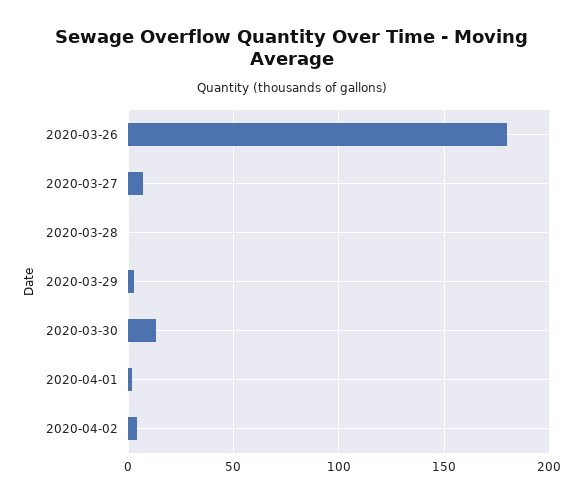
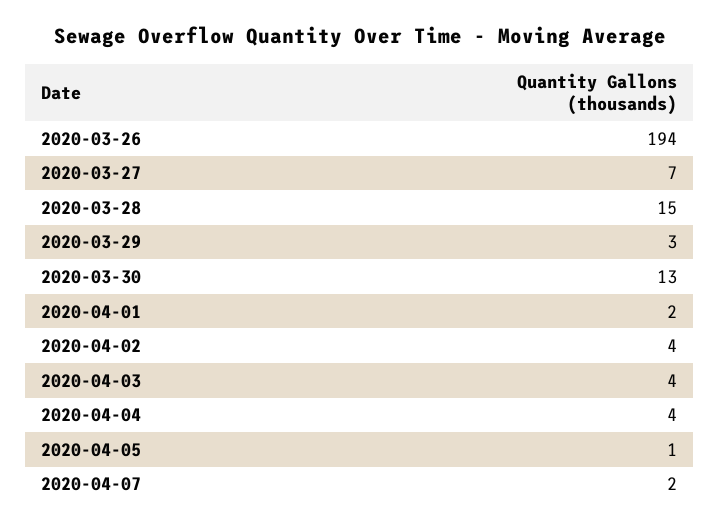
2020-03-26: 180 -> 194
2020-03-28: 0 -> 15
2020-04-03: none -> 4
2020-04-04: none -> 4
2020-04-05: none -> 1
2020-04-07: none -> 2

